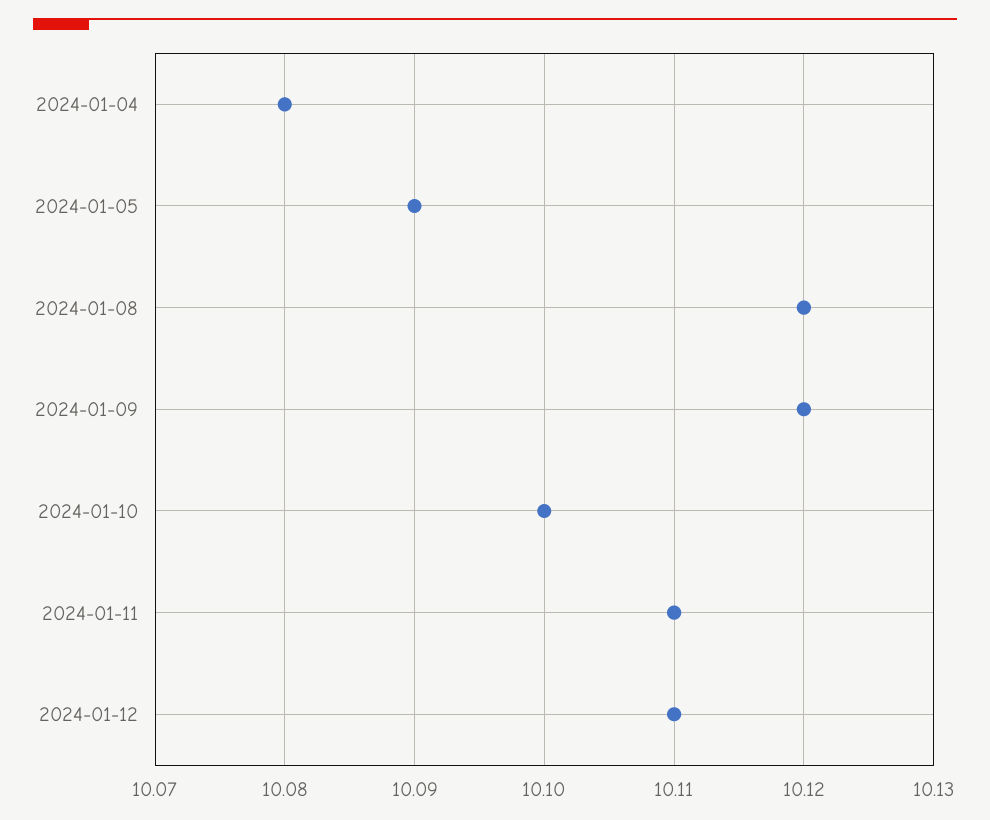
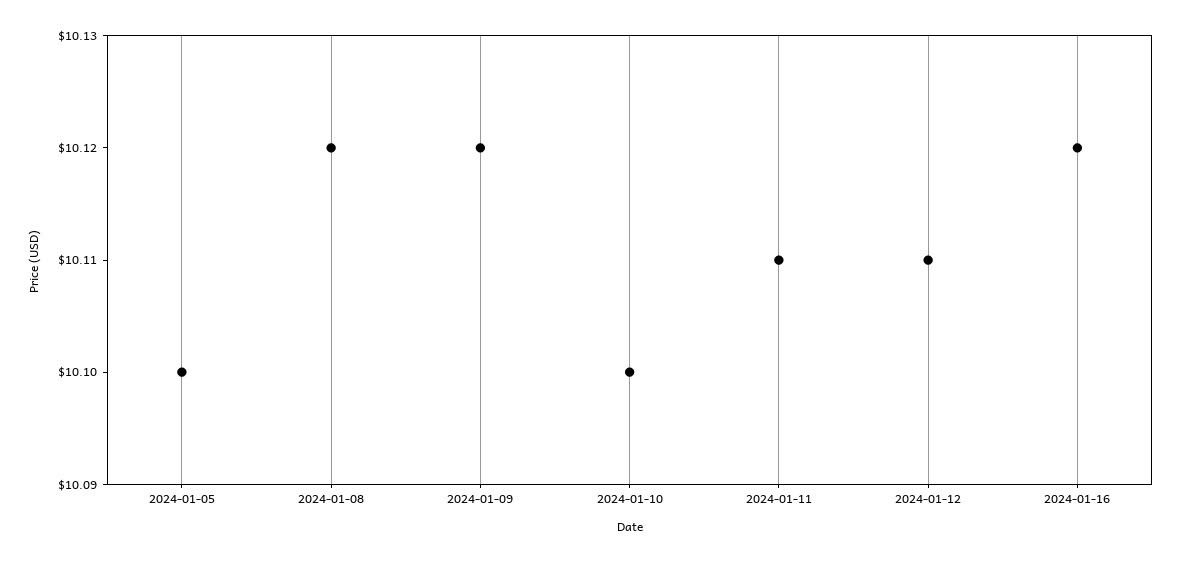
2024-01-04: 10.08 -> none
2024-01-05: 10.09 -> 10.1
2024-01-16: none -> 10.12

